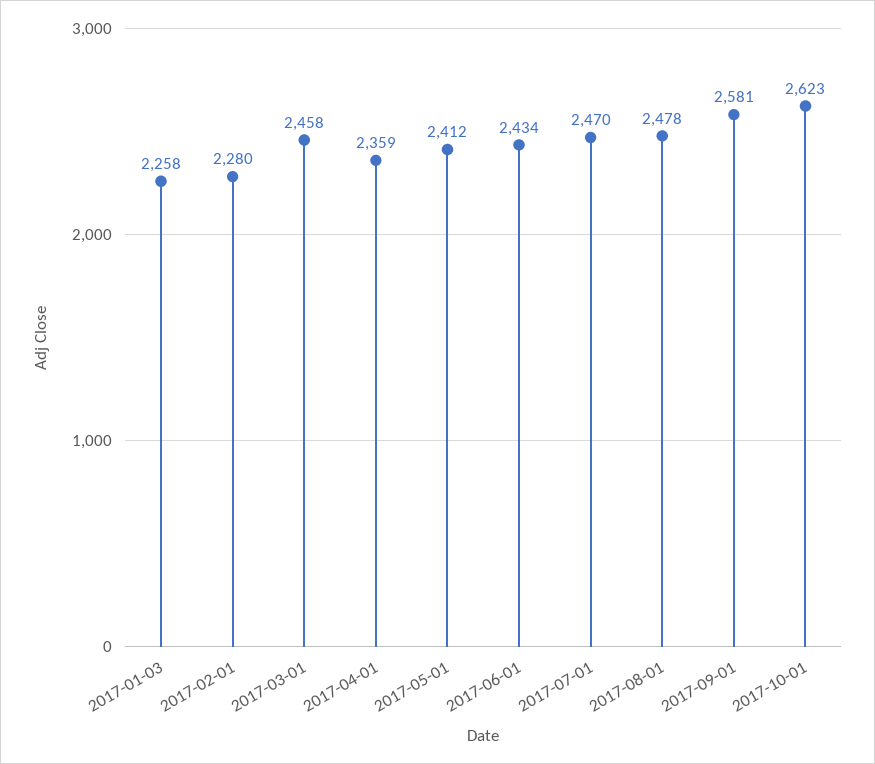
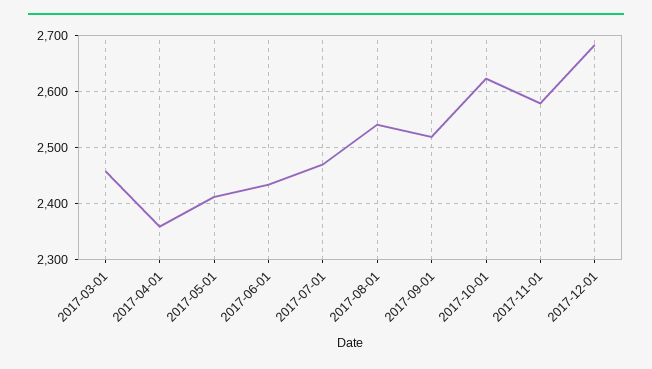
2017-01-03: 2258 -> none
2017-02-01: 2280 -> none
2017-08-01: 2478 -> 2540
2017-09-01: 2581 -> 2520
2017-11-01: none -> 2580
2017-12-01: none -> 2680

